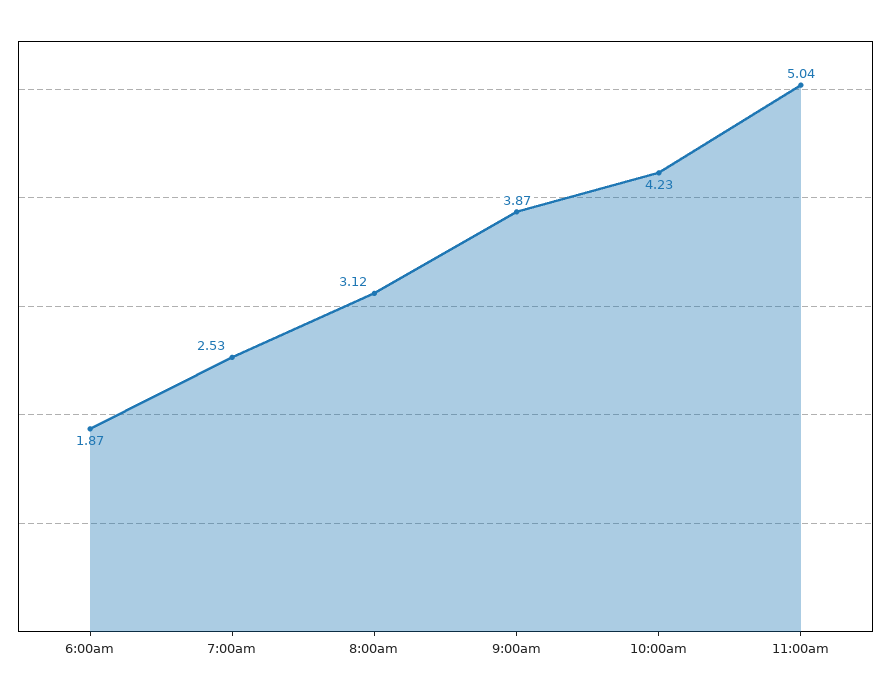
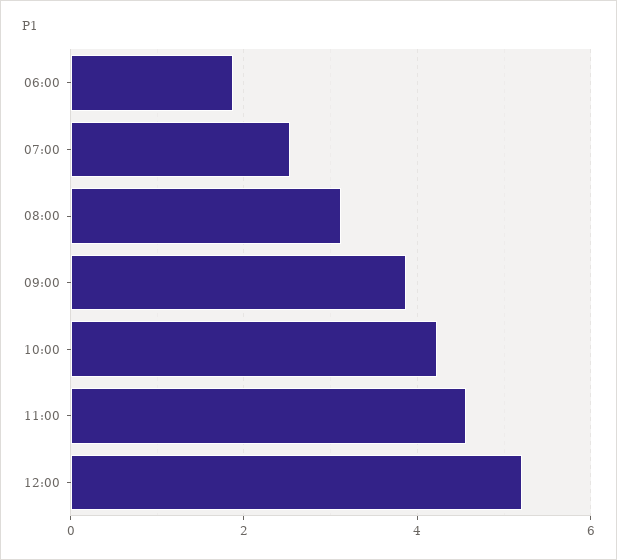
11:00am: 5.04 -> 4.6
12:00: none -> 5.2

